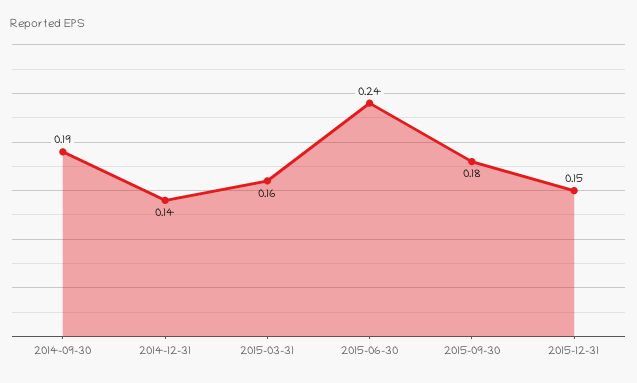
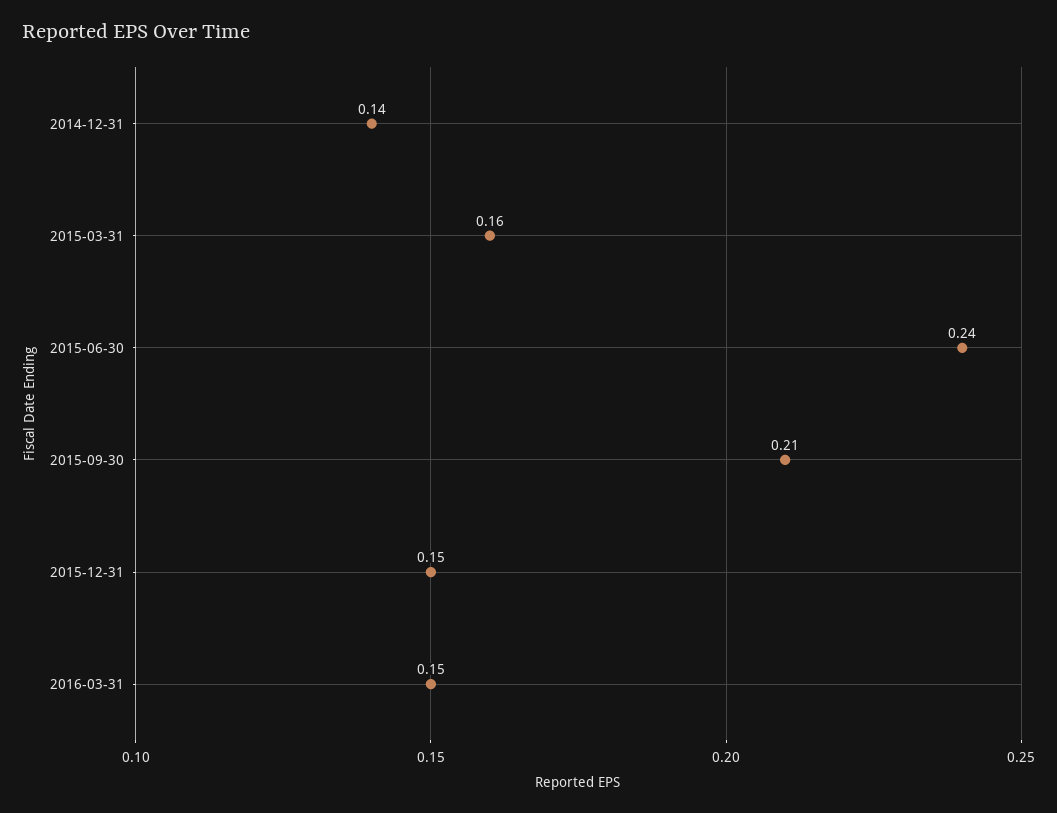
2014-09-30: 0.19 -> none
2015-09-30: 0.18 -> 0.21
2016-03-31: none -> 0.15

